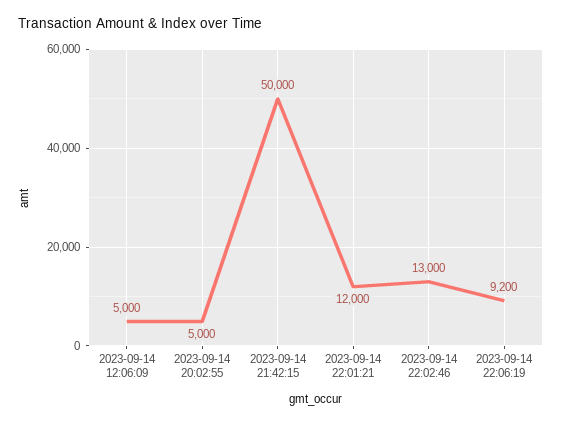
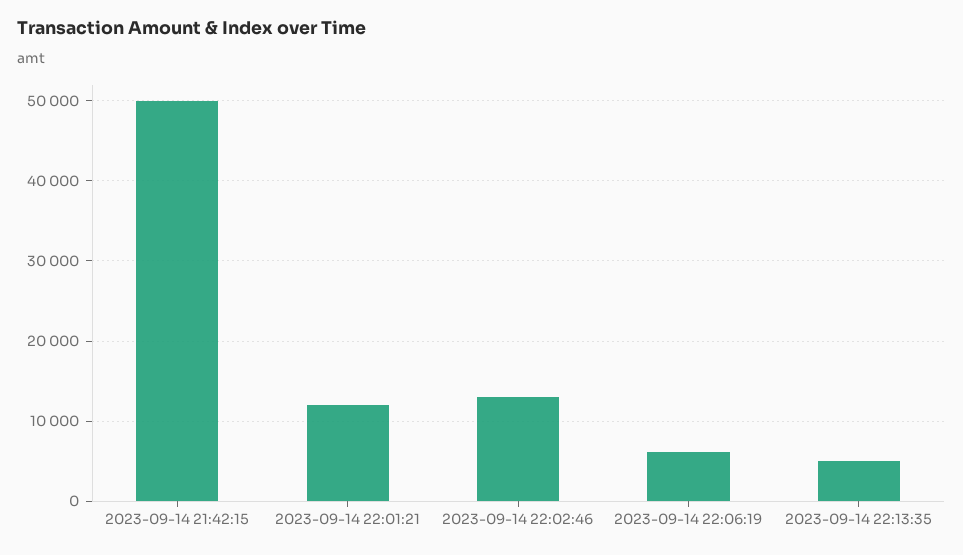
2023-09-14 12:06:09: 5000 -> none
2023-09-14 20:02:55: 5000 -> none
2023-09-14 22:06:19: 9200 -> 6000
2023-09-14 22:13:35: none -> 5000

